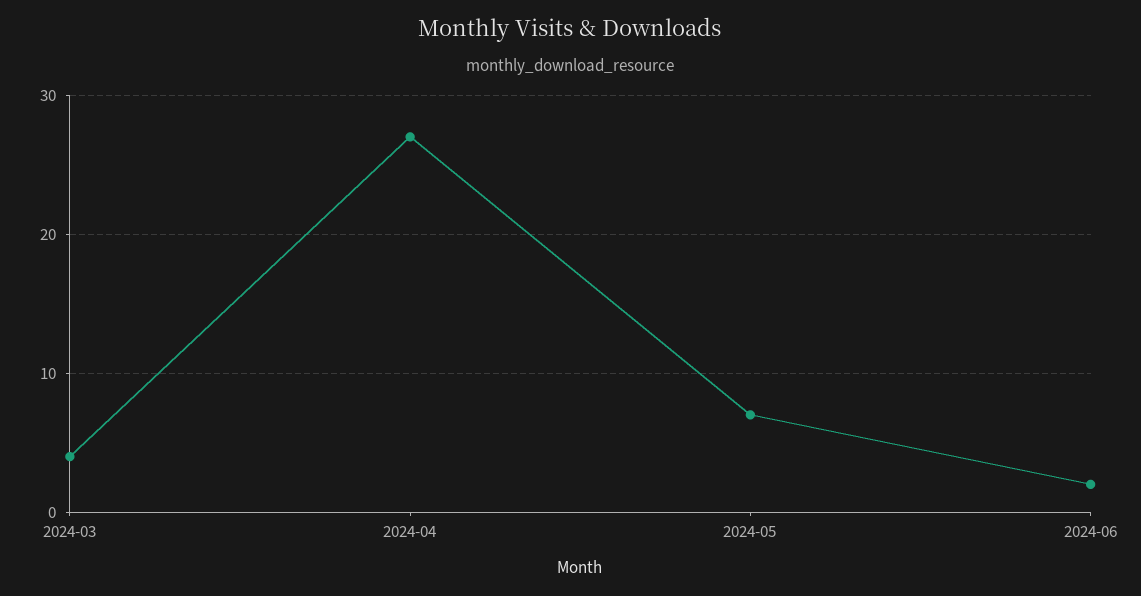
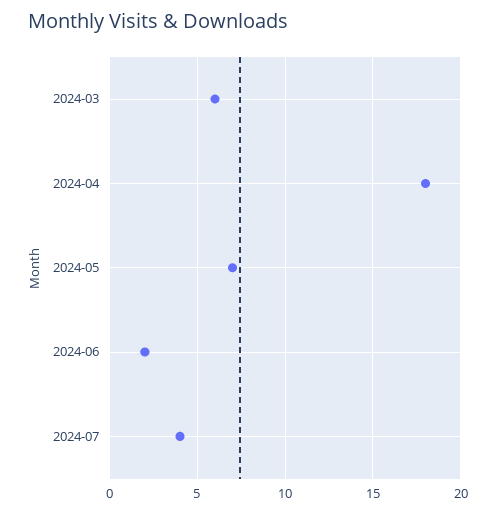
2024-03: 4 -> 6
2024-04: 27 -> 18
2024-07: none -> 4

